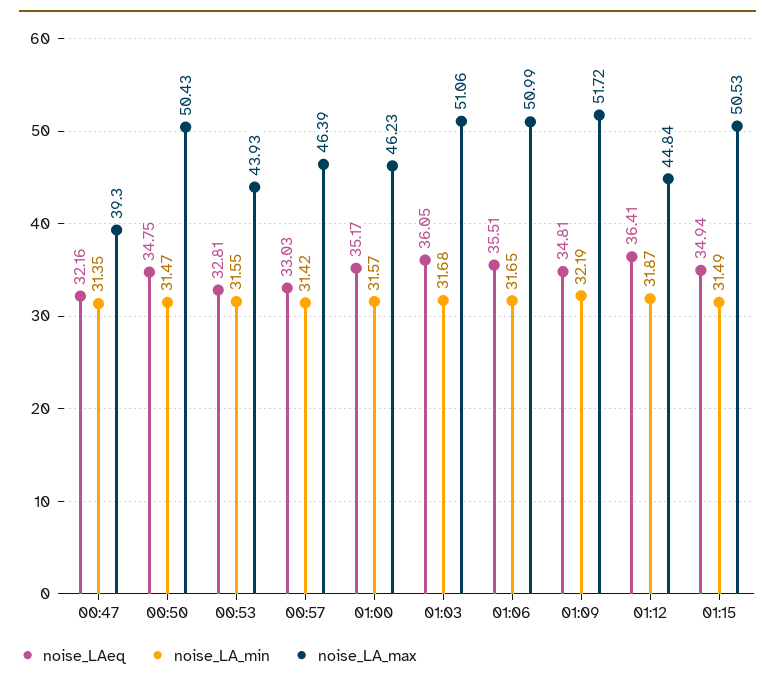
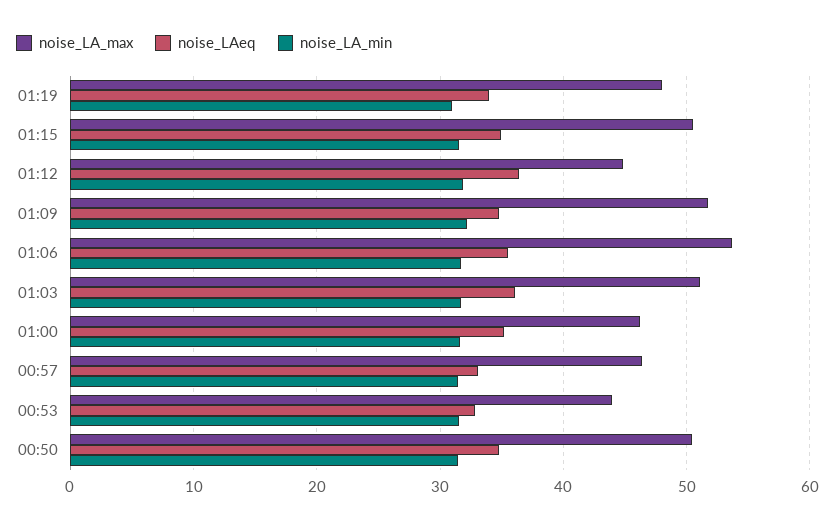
noise_LAeq, 00:47: 32.16 -> none
noise_LA_min, 00:47: 31.35 -> none
noise_LA_max, 00:47: 39.3 -> none
noise_LA_max, 01:06: 50.99 -> 54
noise_LA_max, 01:19: none -> 48
noise_LAeq, 01:19: none -> 34
noise_LA_min, 01:19: none -> 31

